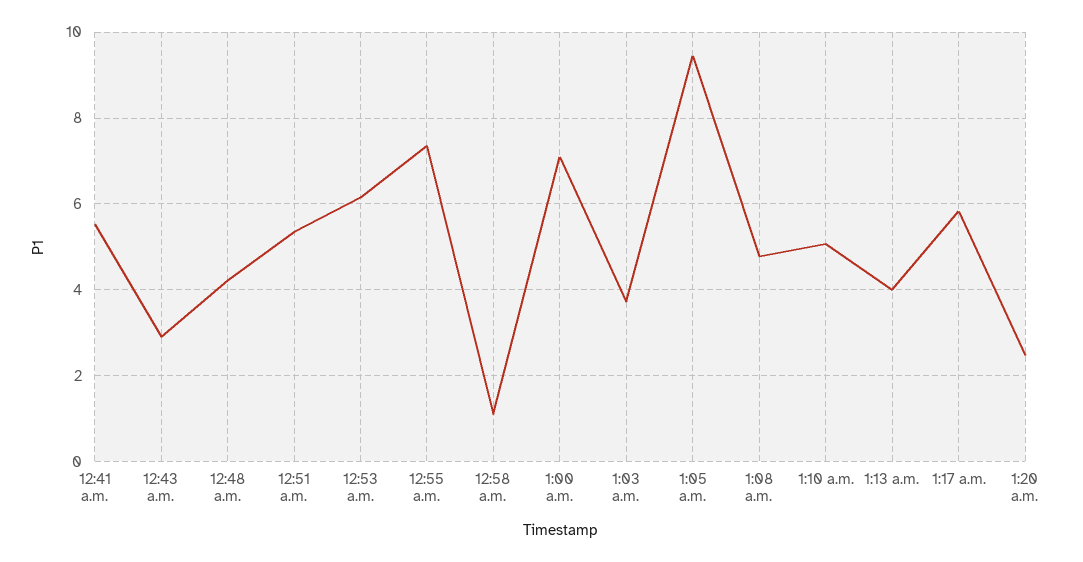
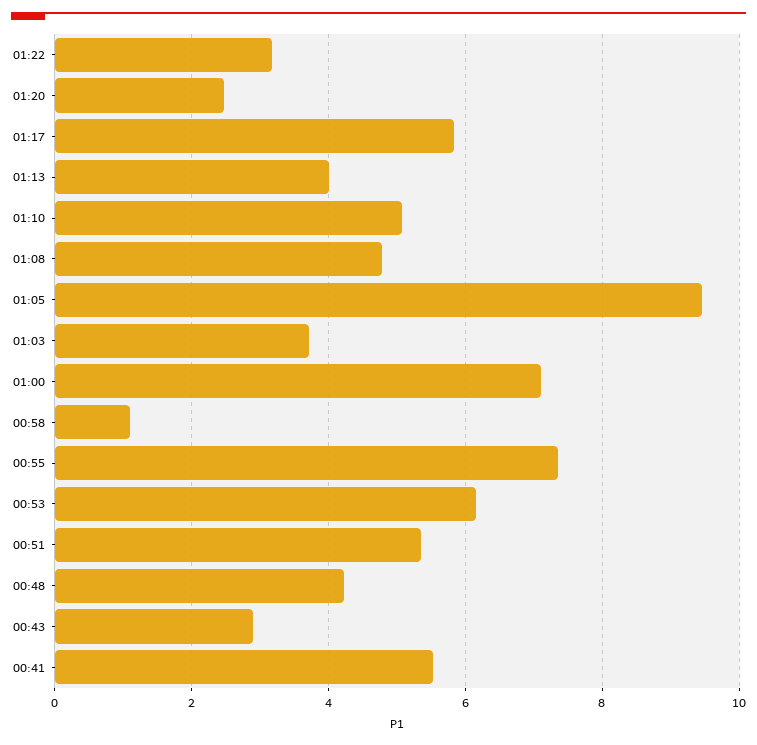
01:22: none -> 3.2

